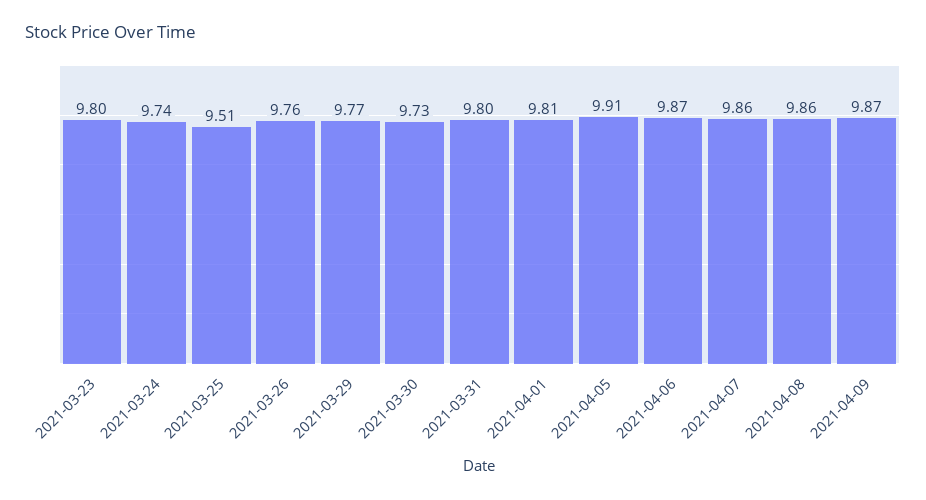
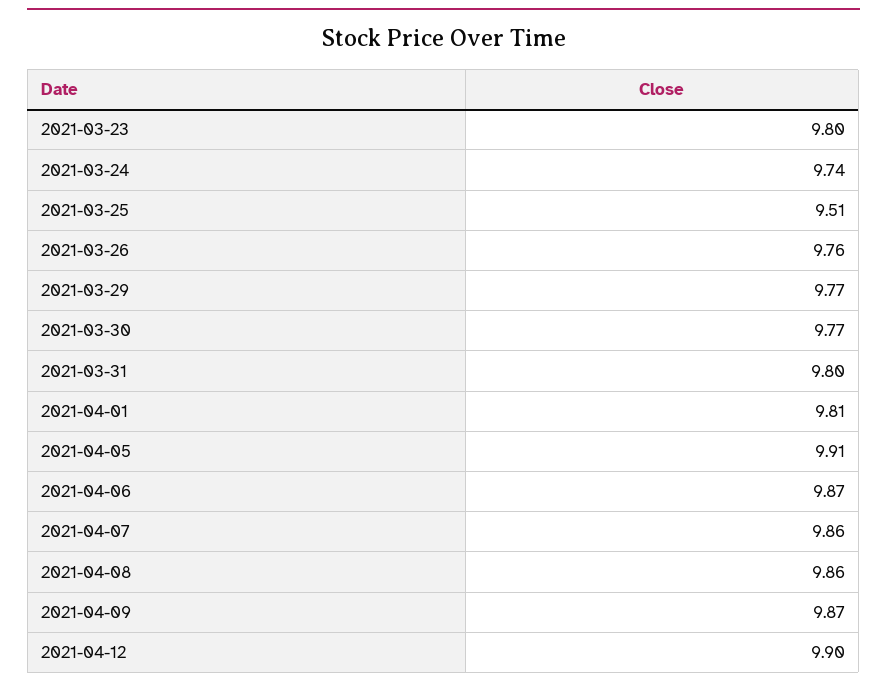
2021-03-30: 9.73 -> 9.77
2021-04-12: none -> 9.9

